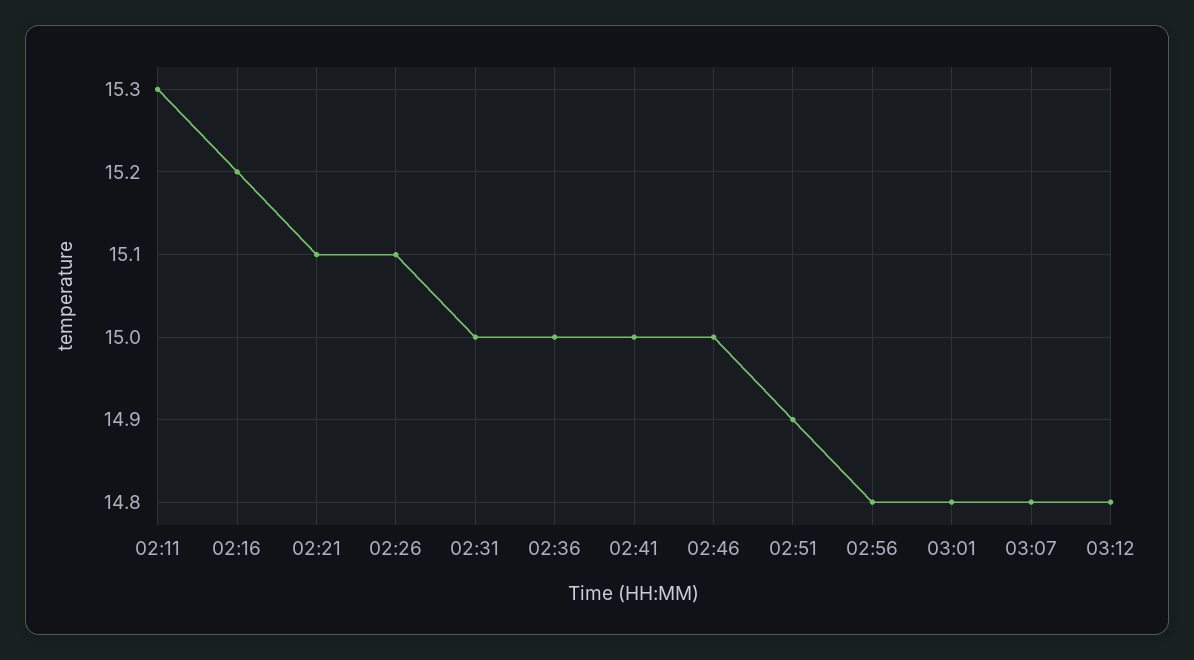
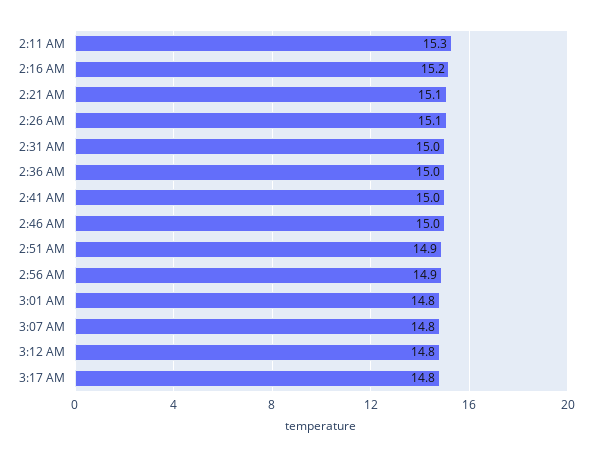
02:56: 14.8 -> 14.9
3:17 AM: none -> 14.8

